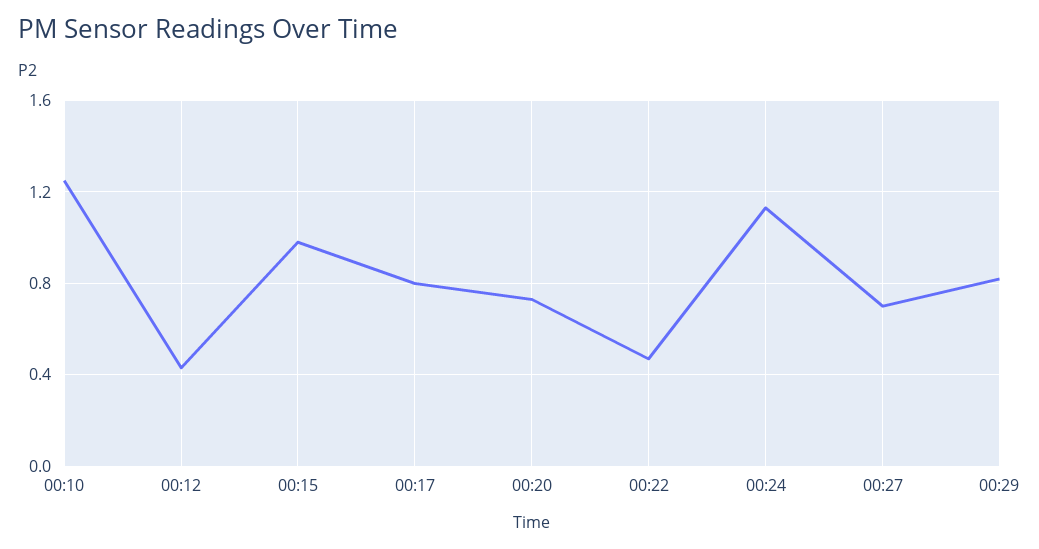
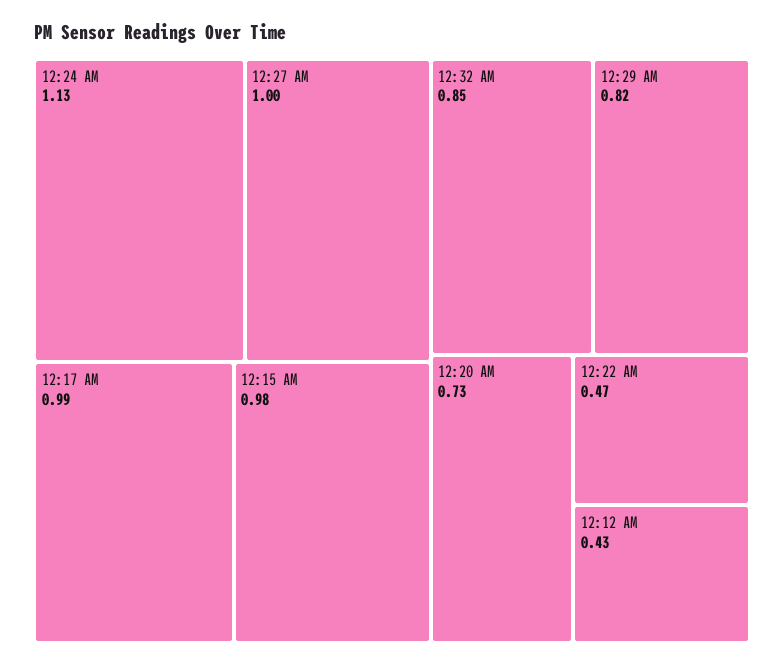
00:10: 1.25 -> none
00:17: 0.8 -> 0.99
00:27: 0.7 -> 1
12:32 AM: none -> 0.85

